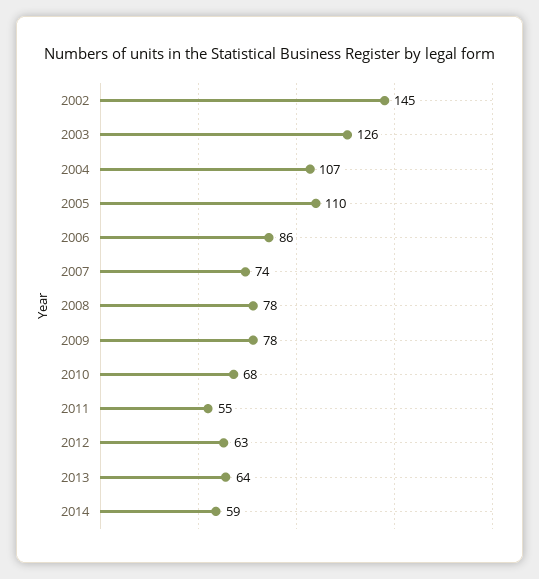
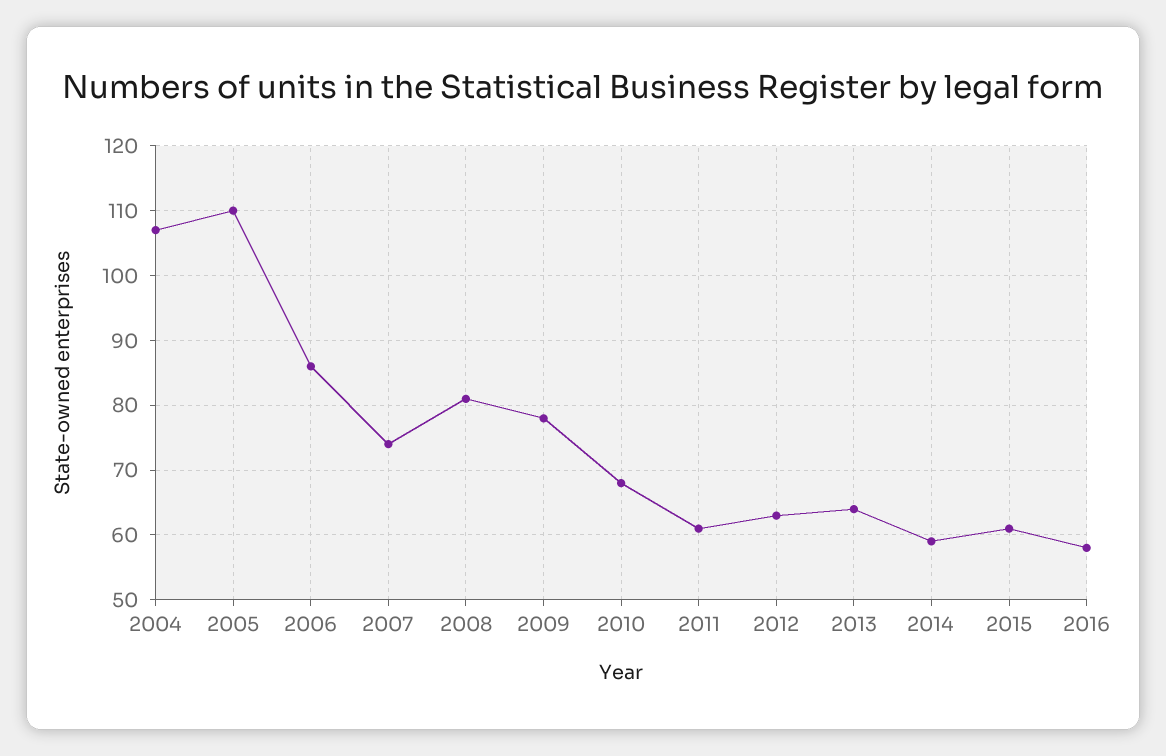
2002: 145 -> none
2003: 126 -> none
2008: 78 -> 81
2011: 55 -> 61
2015: none -> 61
2016: none -> 58

